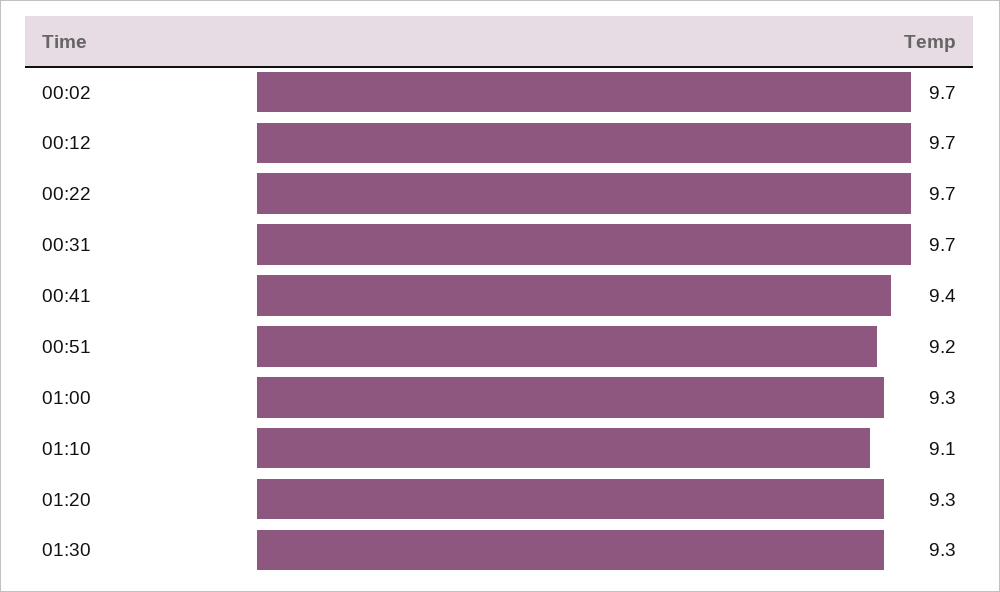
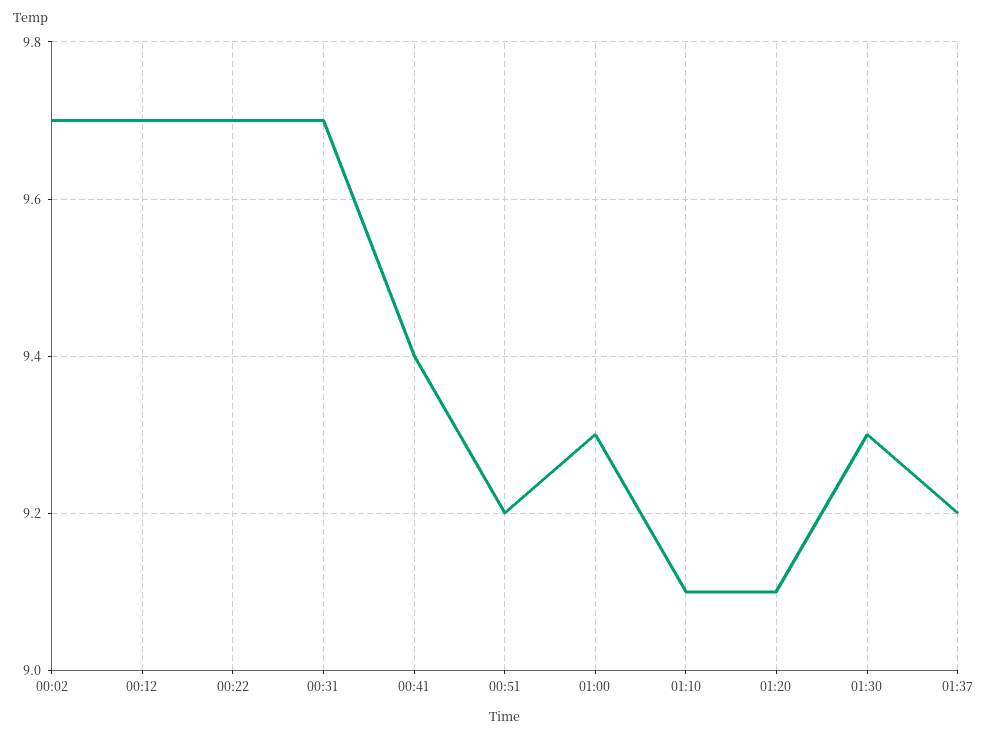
01:20: 9.3 -> 9.1
01:37: none -> 9.2

